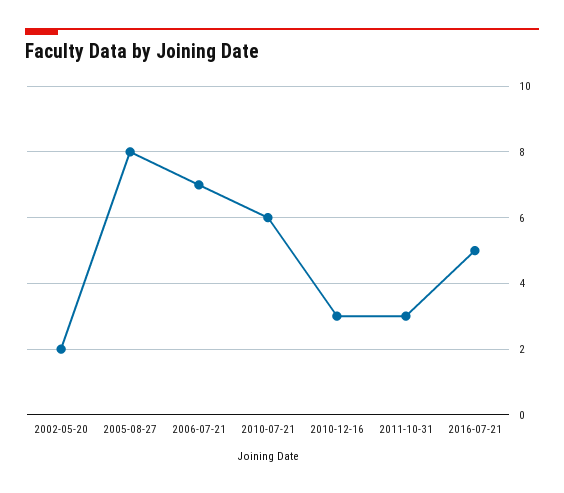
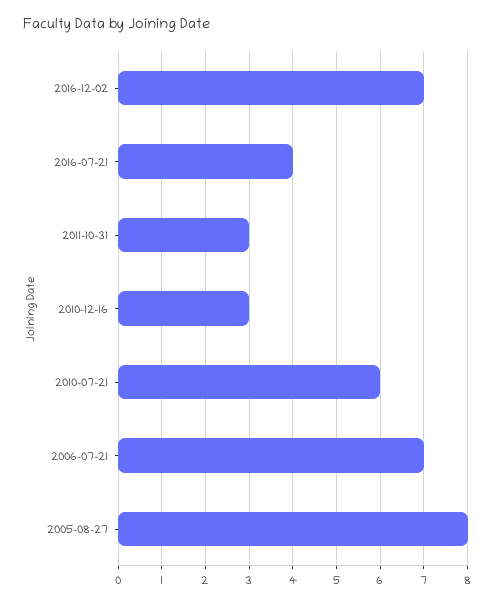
2002-05-20: 2 -> none
2016-07-21: 5 -> 4
2016-12-02: none -> 7

